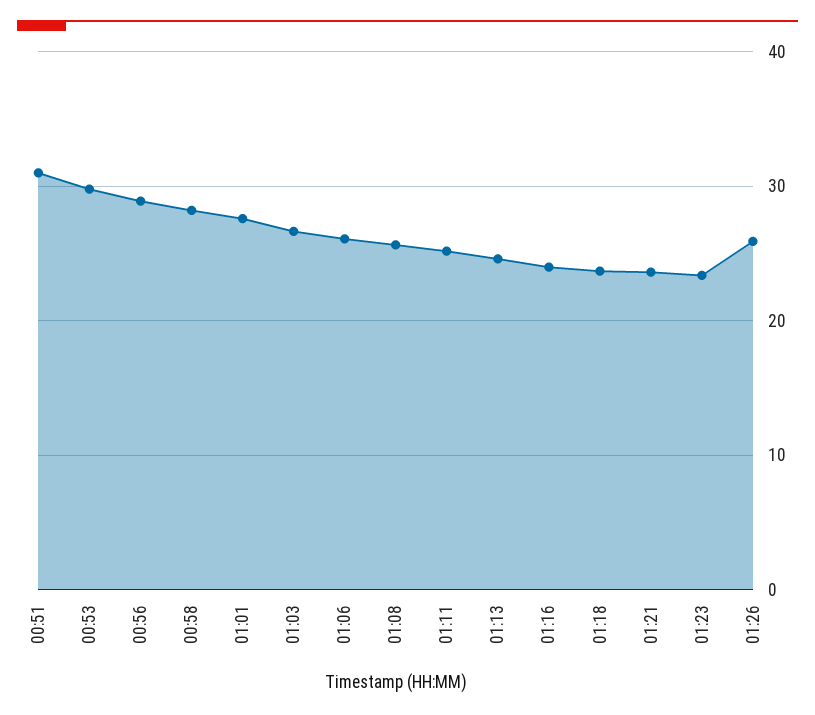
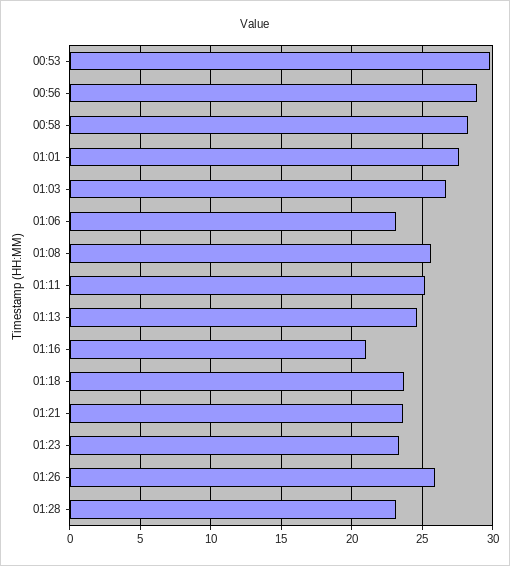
00:51: 31 -> none
01:06: 26 -> 23
01:16: 24 -> 21
01:28: none -> 23

